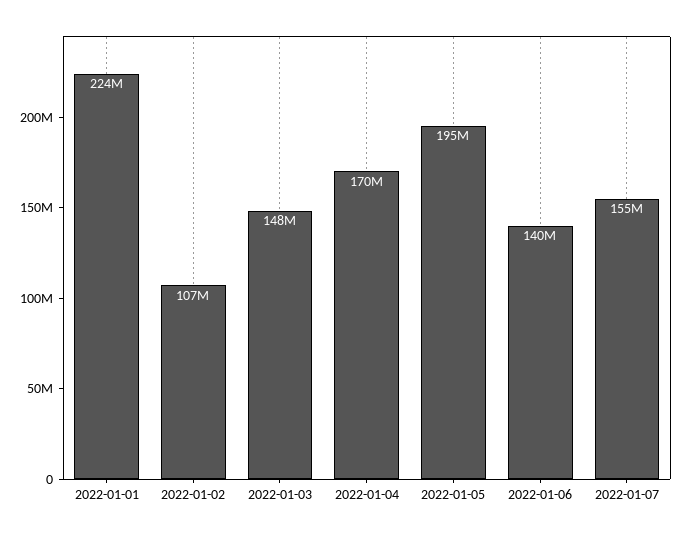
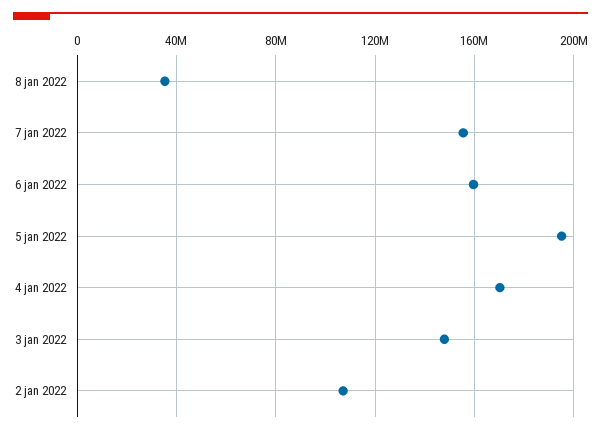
2022-01-01: 224000000 -> none
2022-01-06: 140000000 -> 160000000
8 jan 2022: none -> 35000000

